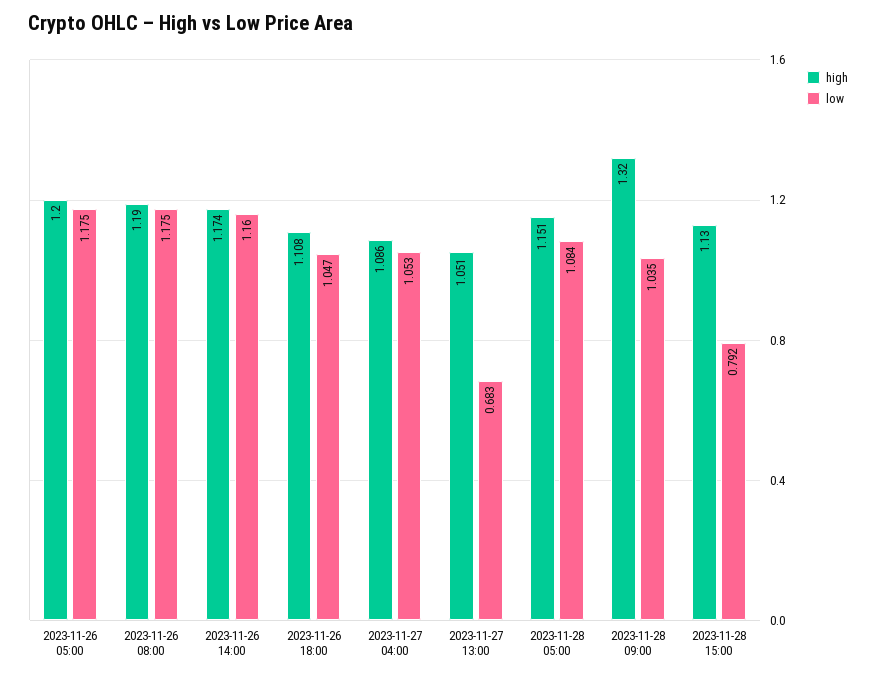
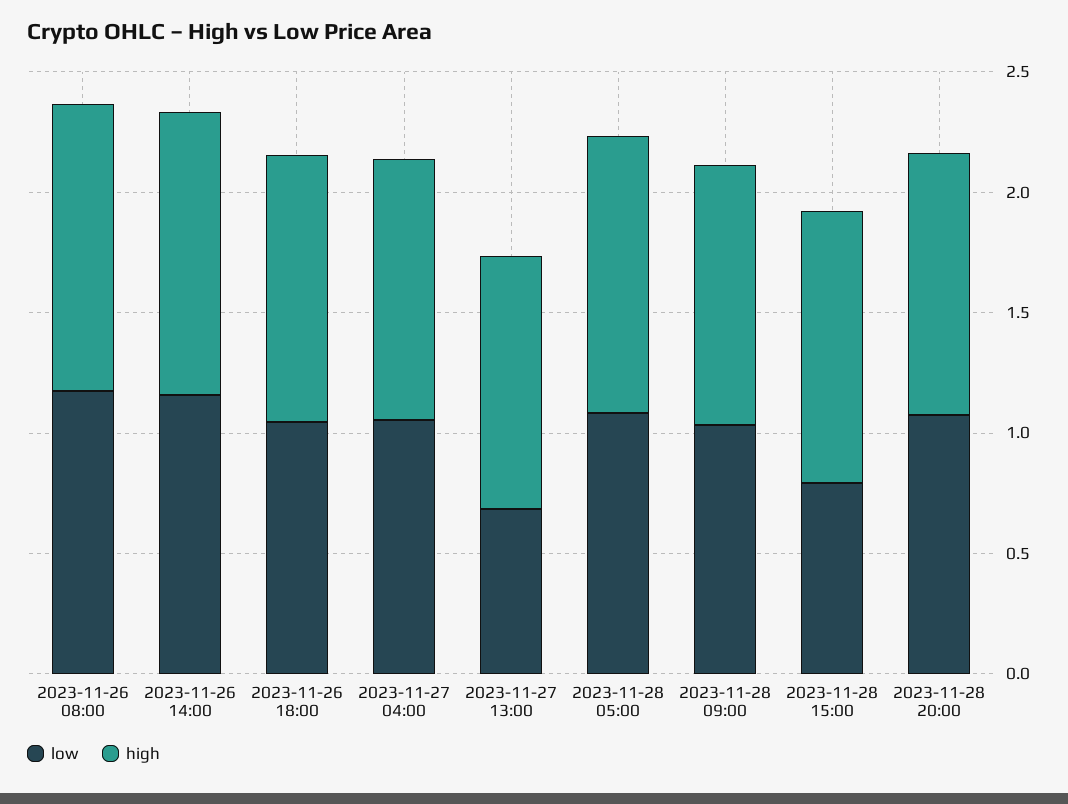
high, 2023-11-26 05:00: 1.2 -> none
low, 2023-11-26 05:00: 1.175 -> none
high, 2023-11-28 09:00: 1.32 -> 1.1
low, 2023-11-28 20:00: none -> 1.1
high, 2023-11-28 20:00: none -> 1.1

